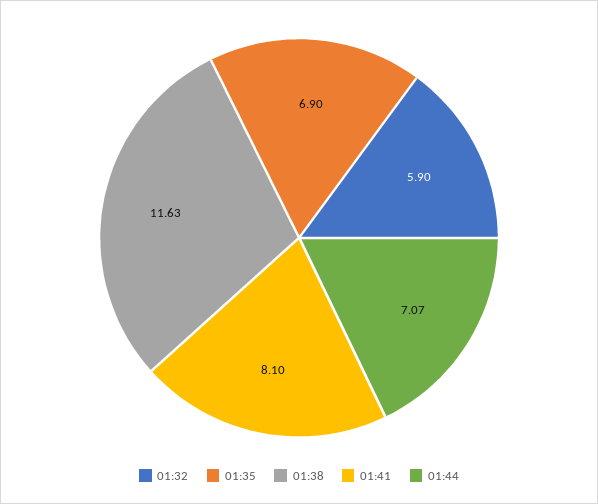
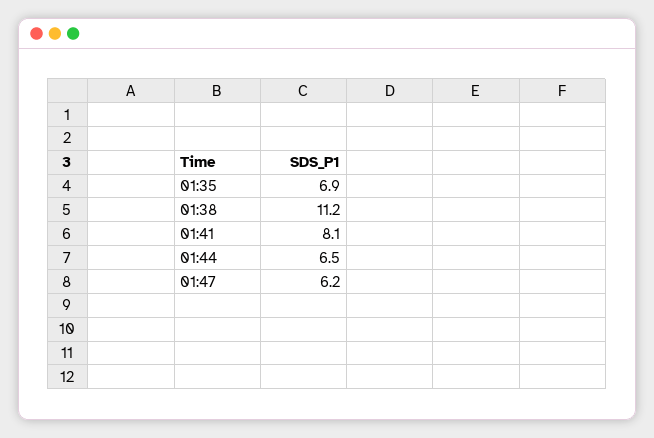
01:32: 5.9 -> none
01:38: 11.63 -> 11.2
01:44: 7.07 -> 6.5
01:47: none -> 6.2

